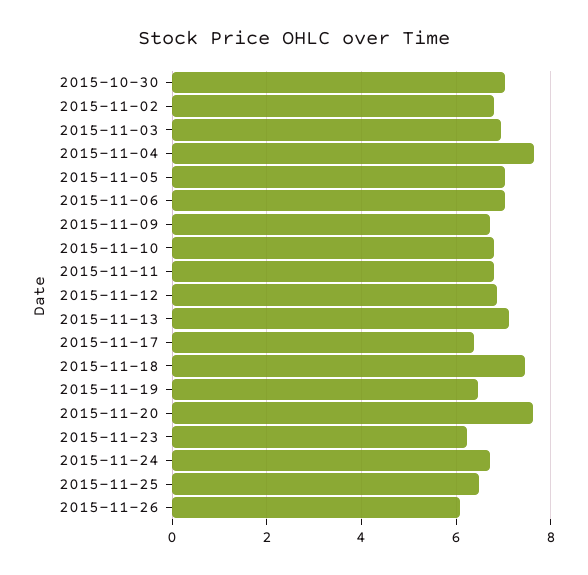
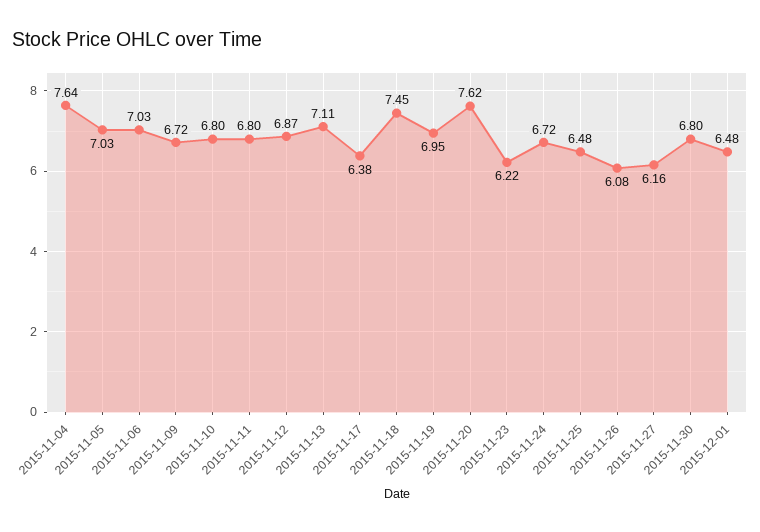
2015-10-30: 7 -> none
2015-11-02: 6.8 -> none
2015-11-03: 7 -> none
2015-11-19: 6.4 -> 6.95
2015-11-27: none -> 6.16
2015-11-30: none -> 6.8
2015-12-01: none -> 6.48

